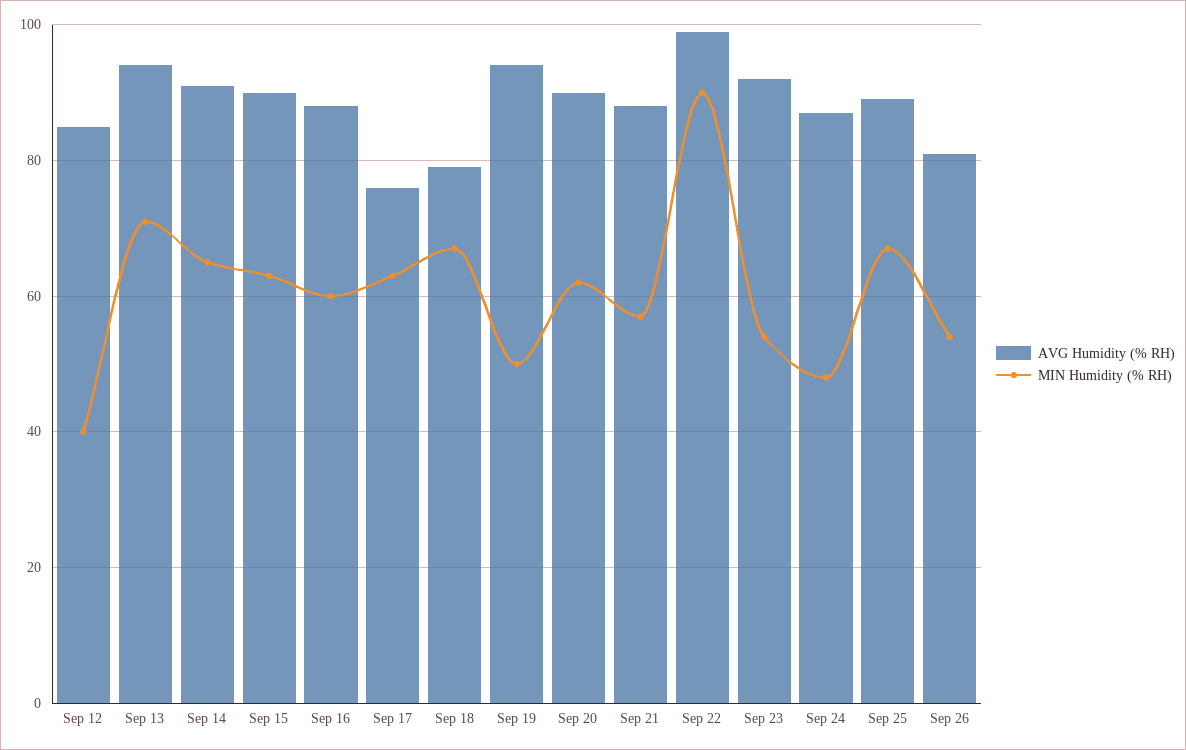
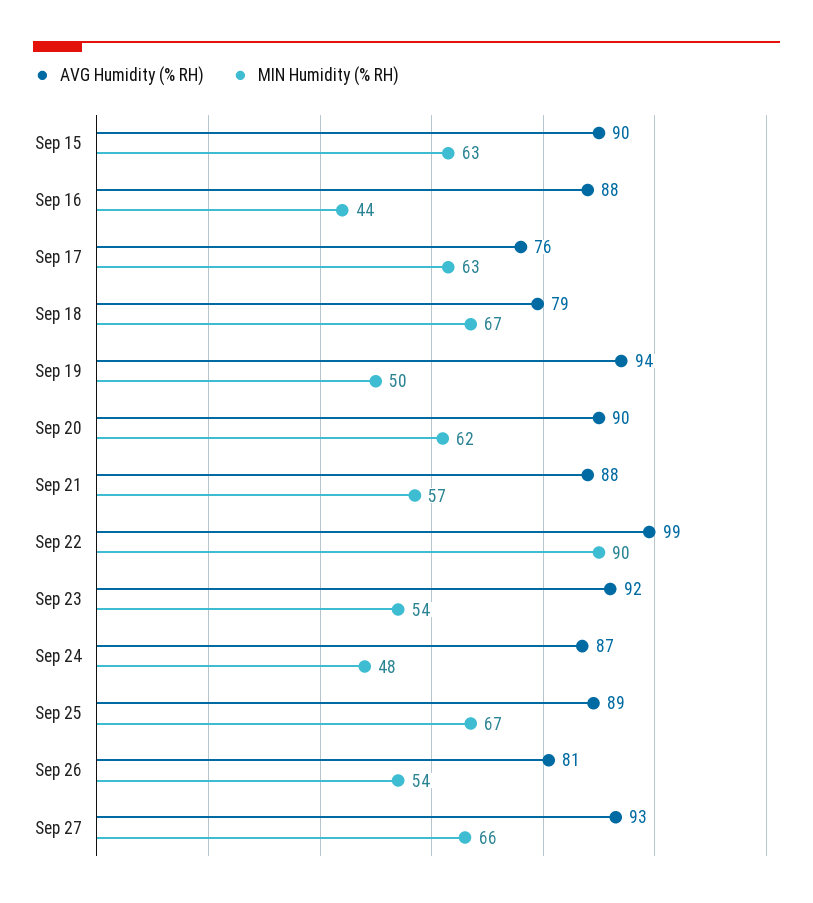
AVG Humidity (% RH), Sep 12: 85 -> none
MIN Humidity (% RH), Sep 12: 40 -> none
AVG Humidity (% RH), Sep 13: 95 -> none
MIN Humidity (% RH), Sep 13: 70 -> none
AVG Humidity (% RH), Sep 14: 90 -> none
MIN Humidity (% RH), Sep 14: 65 -> none
MIN Humidity (% RH), Sep 16: 60 -> 44
AVG Humidity (% RH), Sep 27: none -> 93
MIN Humidity (% RH), Sep 27: none -> 66

